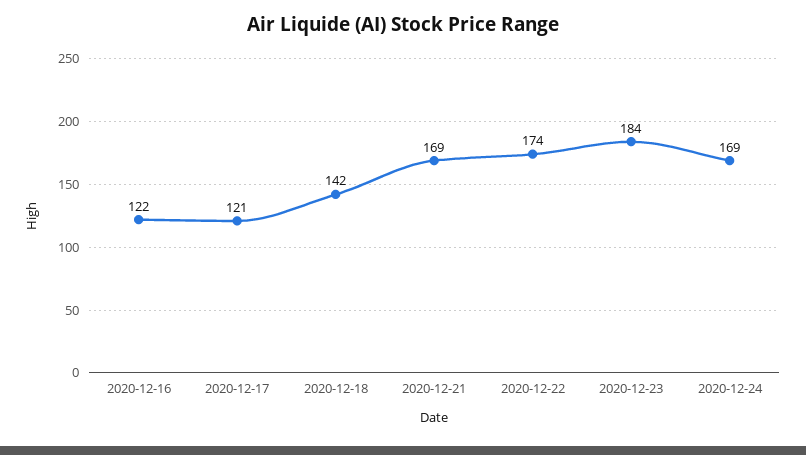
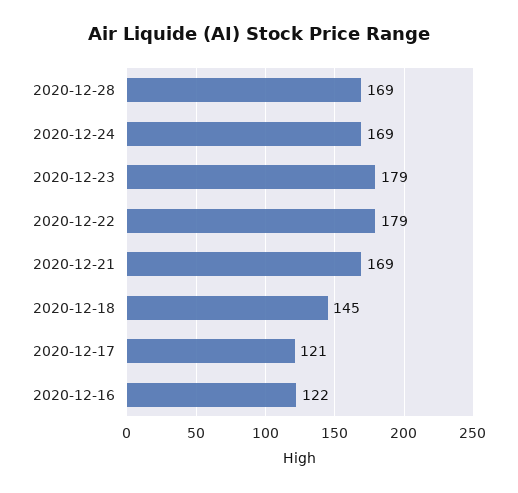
2020-12-18: 142 -> 145
2020-12-22: 174 -> 179
2020-12-23: 184 -> 179
2020-12-28: none -> 169

